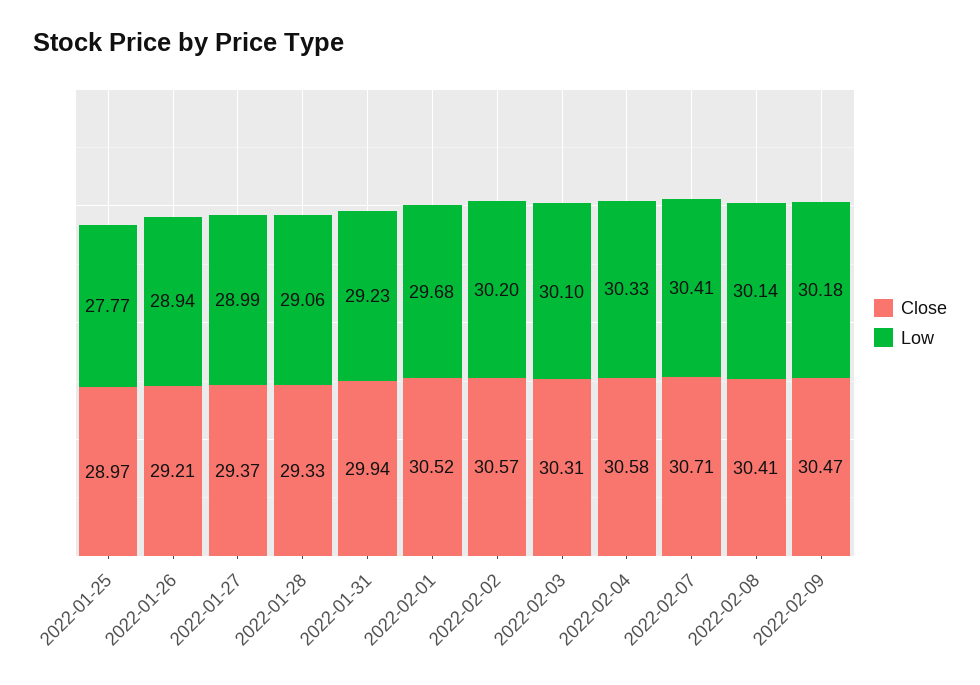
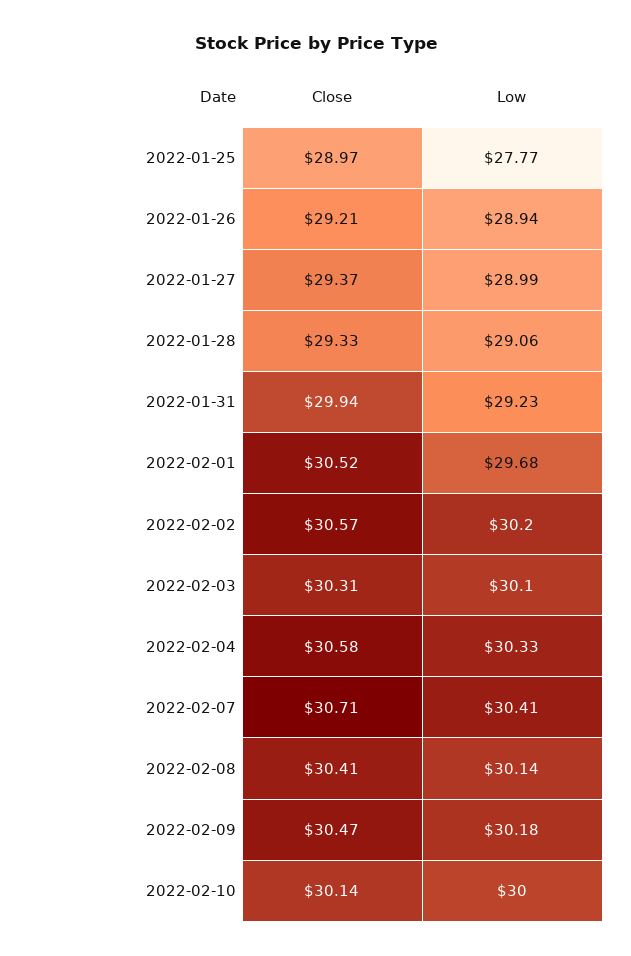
Close, 2022-02-10: none -> 30.14
Low, 2022-02-10: none -> 30

